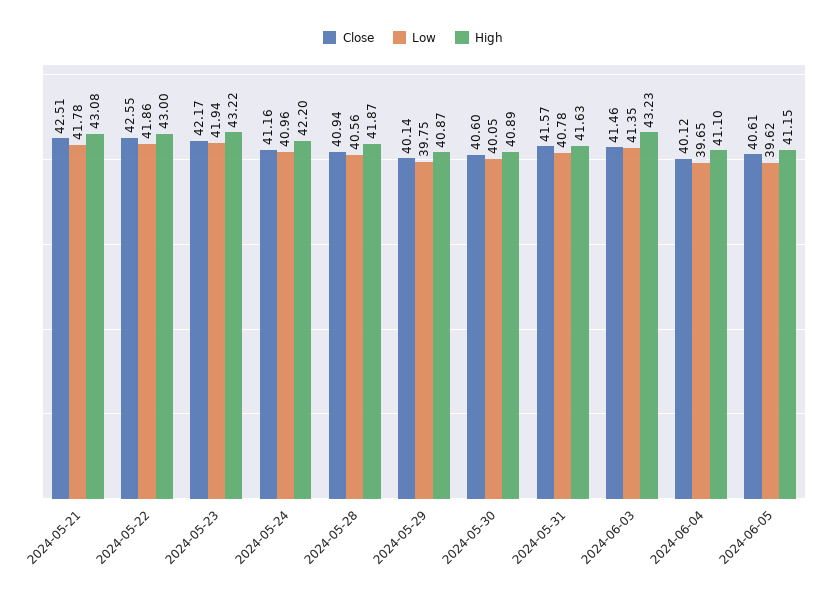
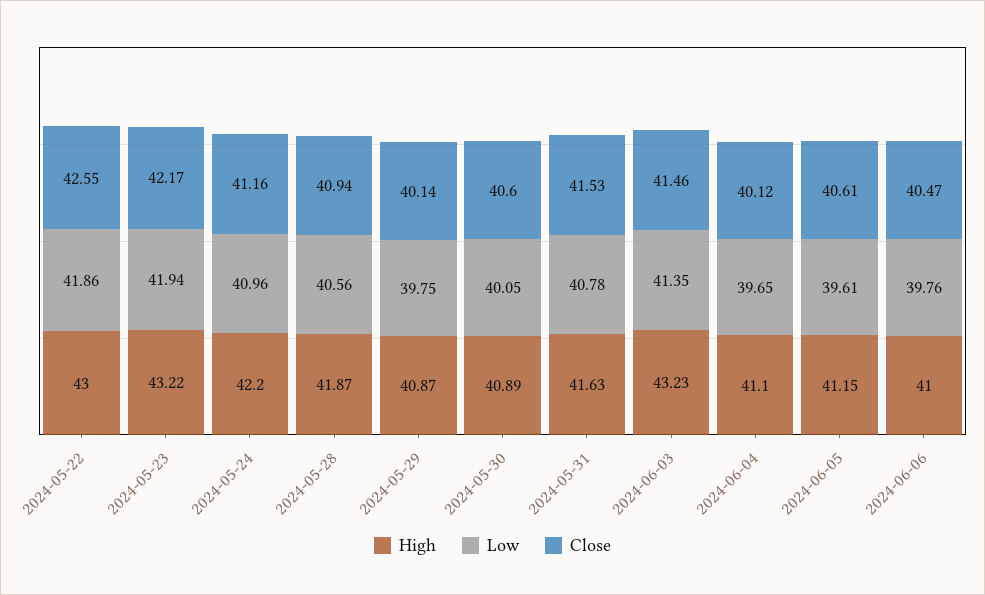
Close, 2024-05-21: 42.51 -> none
Low, 2024-05-21: 41.78 -> none
High, 2024-05-21: 43.08 -> none
Close, 2024-05-31: 41.57 -> 41.53
Low, 2024-06-05: 39.62 -> 39.61
High, 2024-06-06: none -> 41
Low, 2024-06-06: none -> 39.76
Close, 2024-06-06: none -> 40.47

